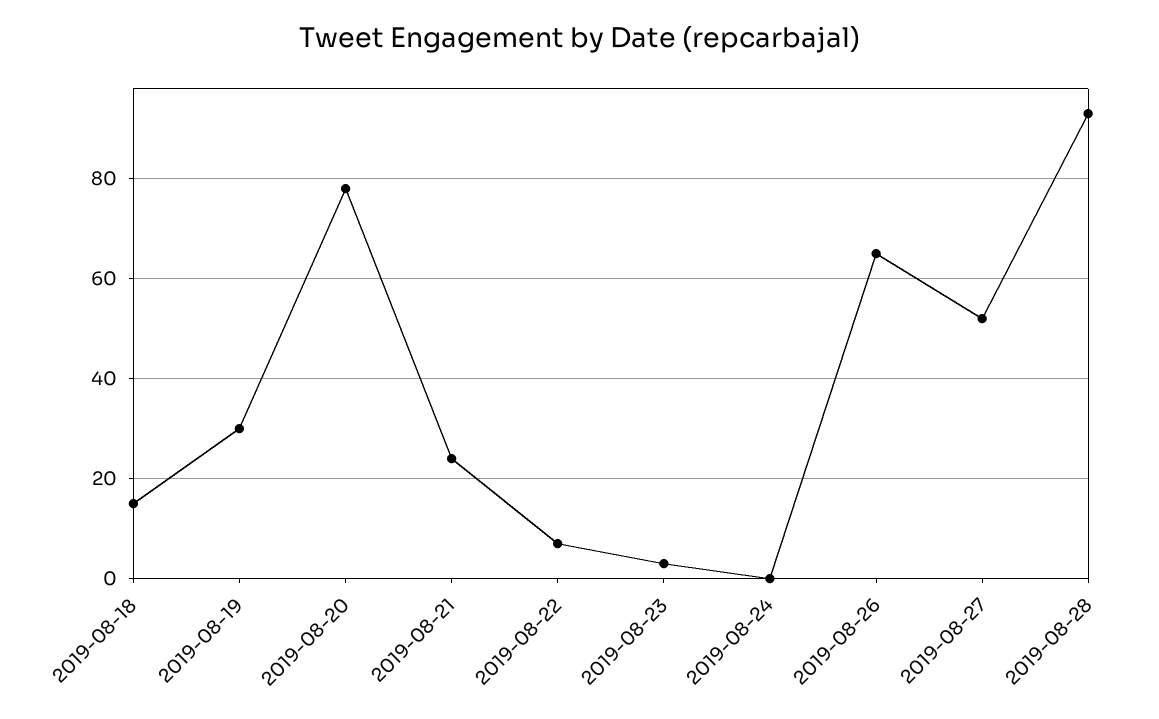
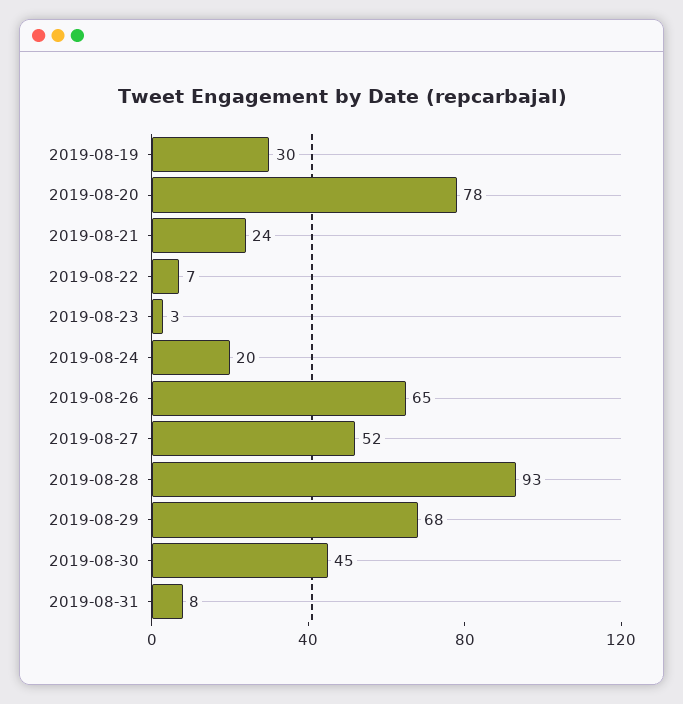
2019-08-18: 15 -> none
2019-08-24: 0 -> 20
2019-08-29: none -> 68
2019-08-30: none -> 45
2019-08-31: none -> 8

